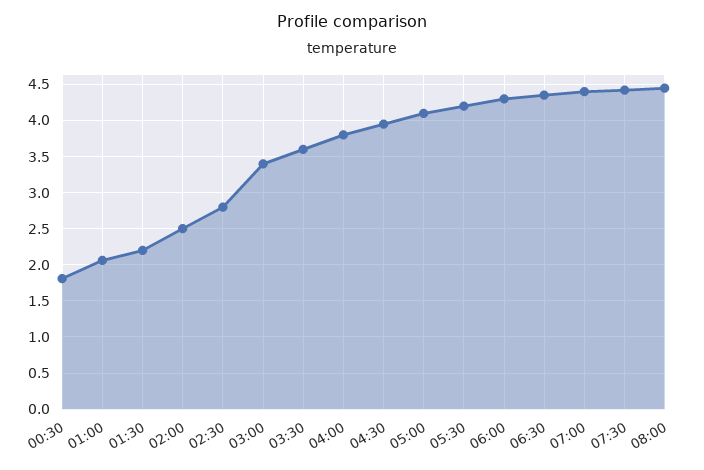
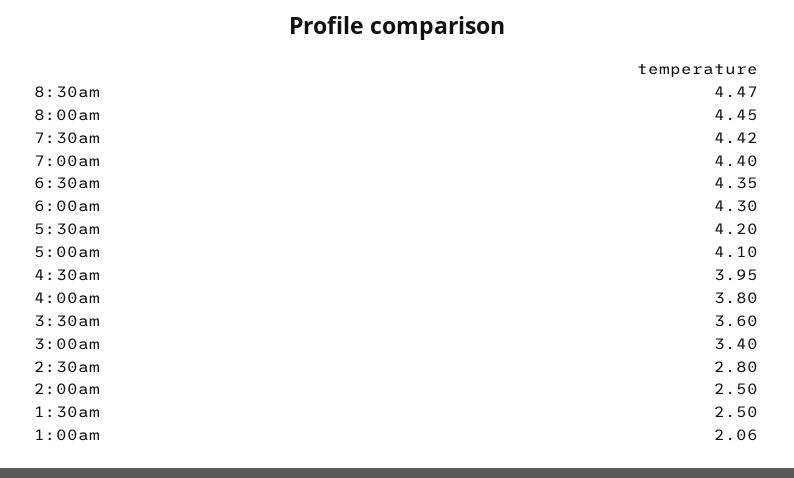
00:30: 1.8 -> none
01:30: 2.2 -> 2.5
8:30am: none -> 4.47

